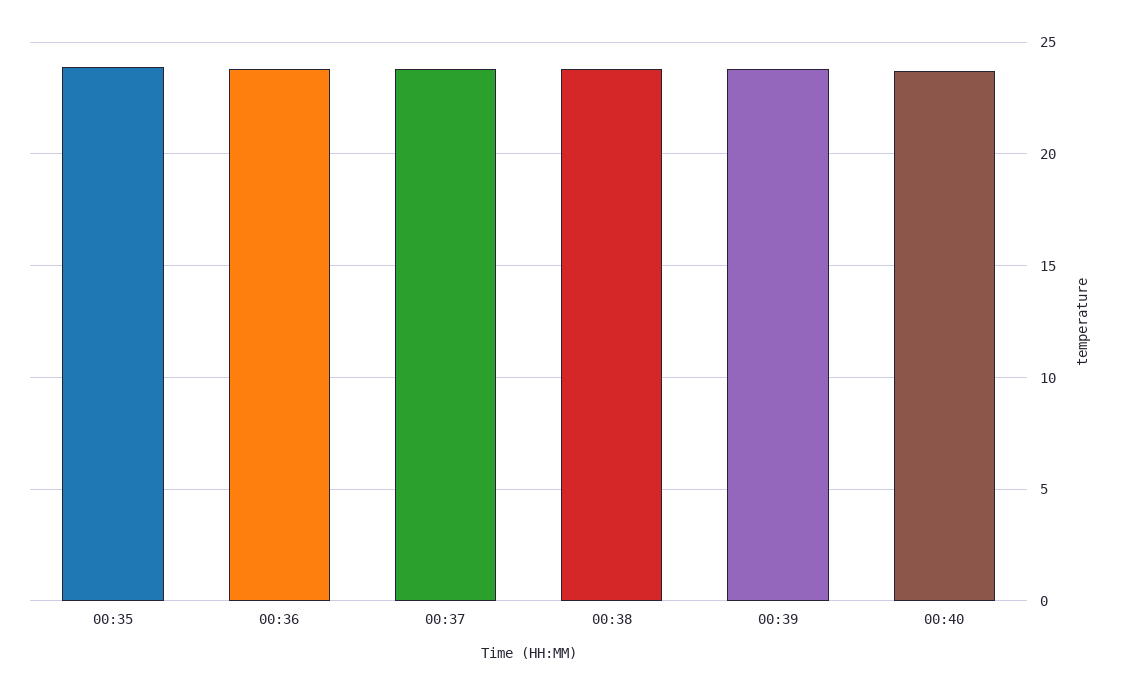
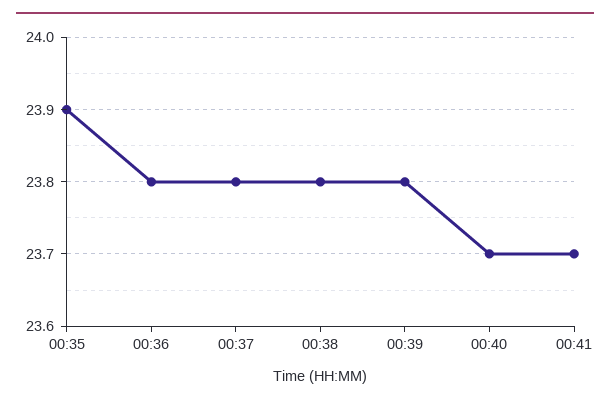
00:41: none -> 23.7

